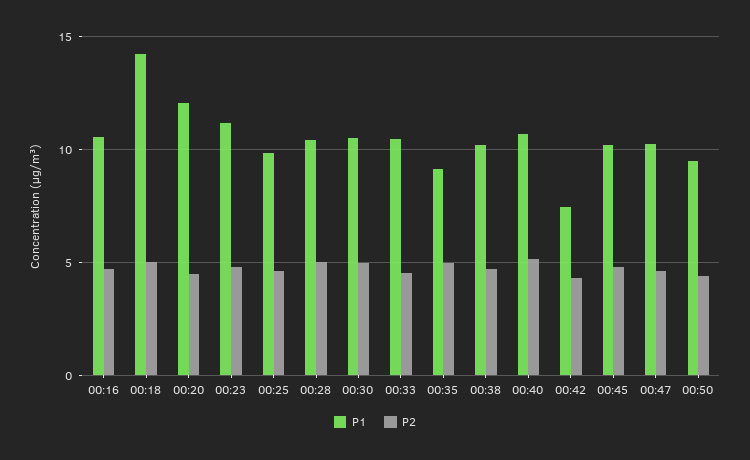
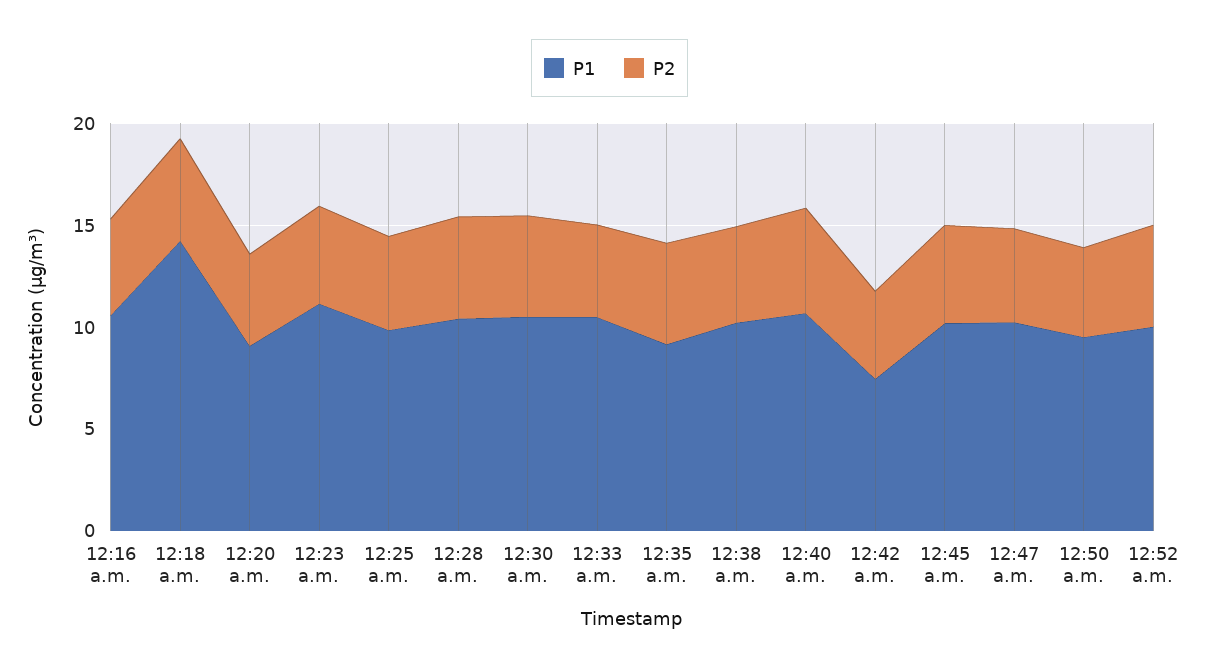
P1, 00:20: 12 -> 9
P1, 12:52 a.m.: none -> 10
P2, 12:52 a.m.: none -> 5

